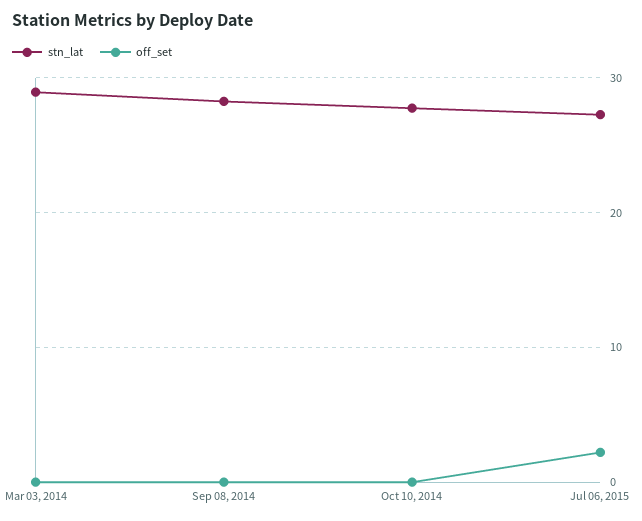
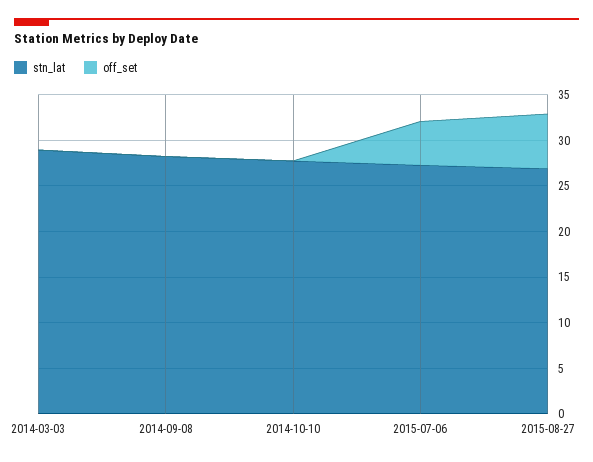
off_set, Jul 06, 2015: 2 -> 5
stn_lat, 2015-08-27: none -> 27
off_set, 2015-08-27: none -> 6

